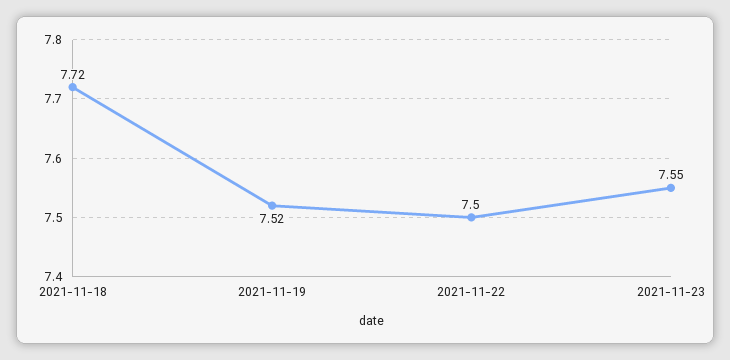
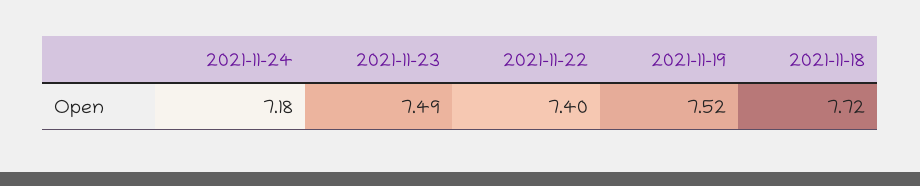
2021-11-22: 7.5 -> 7.4
2021-11-23: 7.55 -> 7.49
2021-11-24: none -> 7.18

